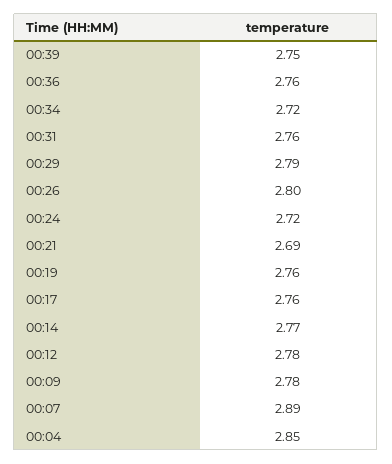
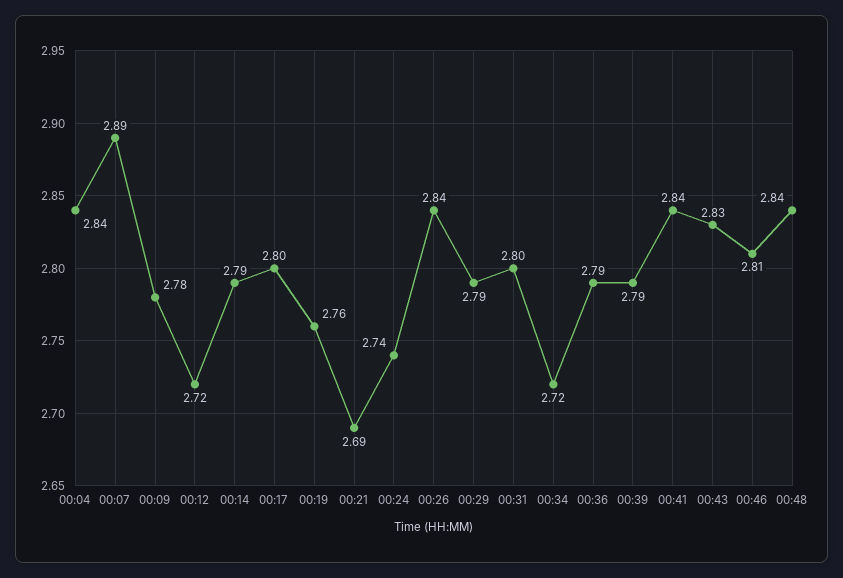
00:39: 2.75 -> 2.79
00:36: 2.76 -> 2.79
00:31: 2.76 -> 2.8
00:26: 2.8 -> 2.84
00:24: 2.72 -> 2.74
00:17: 2.76 -> 2.8
00:14: 2.77 -> 2.79
00:12: 2.78 -> 2.72
00:04: 2.85 -> 2.84
00:41: none -> 2.84
00:43: none -> 2.83
00:46: none -> 2.81
00:48: none -> 2.84

